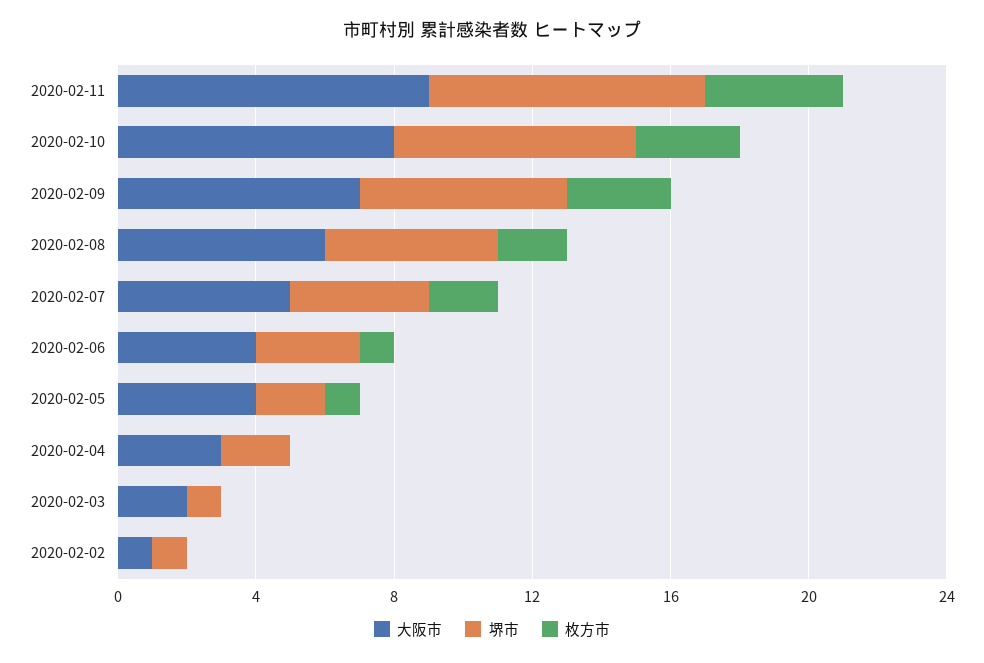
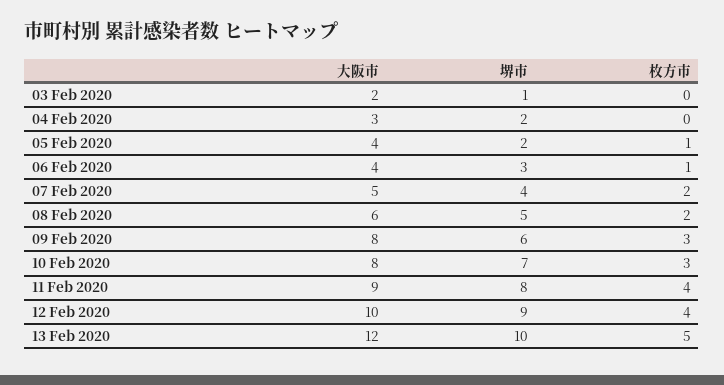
大阪市, 2020-02-09: 7 -> 8
大阪市, 2020-02-02: 1 -> none
堺市, 2020-02-02: 1 -> none
枚方市, 2020-02-02: 0 -> none
大阪市, 12 Feb 2020: none -> 10
堺市, 12 Feb 2020: none -> 9
枚方市, 12 Feb 2020: none -> 4
大阪市, 13 Feb 2020: none -> 12
堺市, 13 Feb 2020: none -> 10
枚方市, 13 Feb 2020: none -> 5

